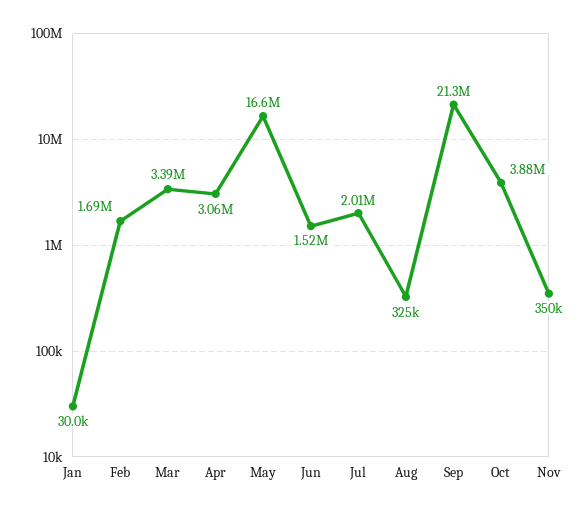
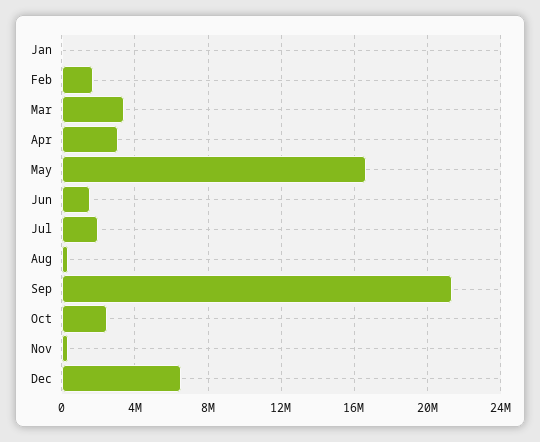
Oct: 3880000 -> 2500000
Dec: none -> 6500000

